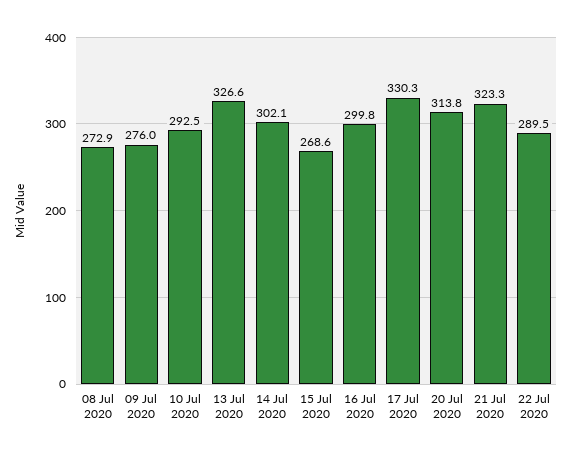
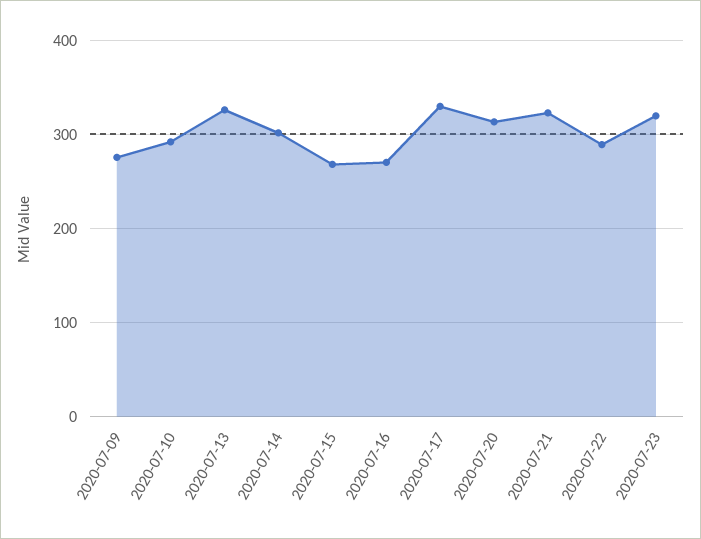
08 Jul 2020: 272.9 -> none
16 Jul 2020: 299.8 -> 270
2020-07-23: none -> 320

